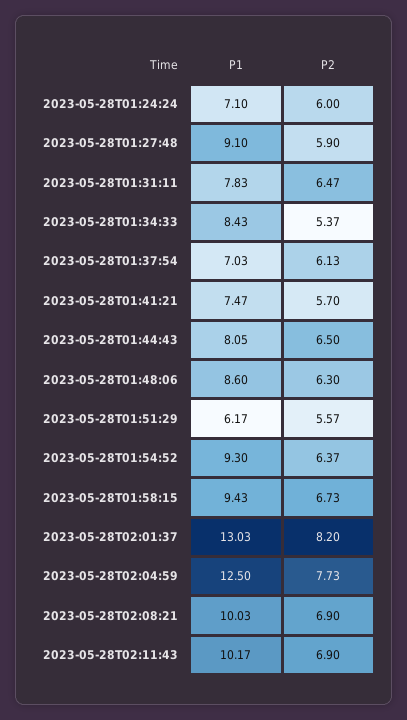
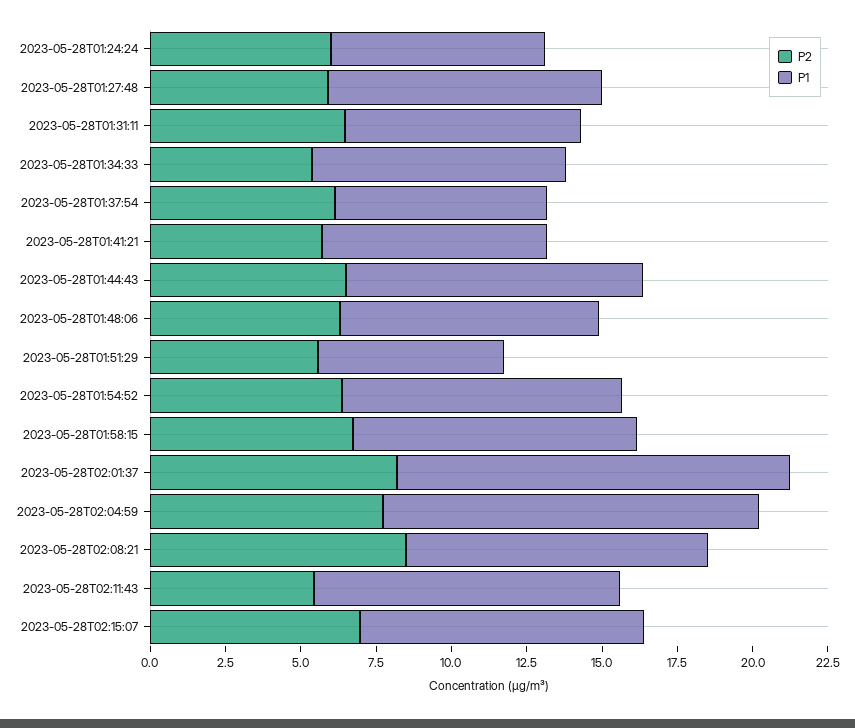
P1, 2023-05-28T01:44:43: 8.05 -> 10
P2, 2023-05-28T02:08:21: 6.9 -> 8.5
P2, 2023-05-28T02:11:43: 6.9 -> 5.5
P2, 2023-05-28T02:15:07: none -> 7
P1, 2023-05-28T02:15:07: none -> 9.5

